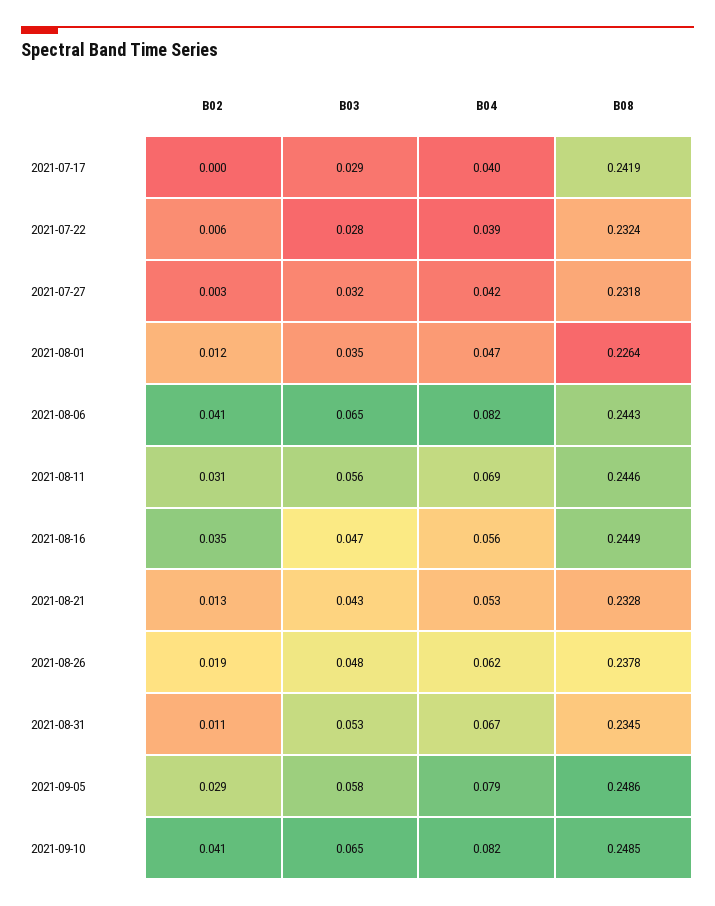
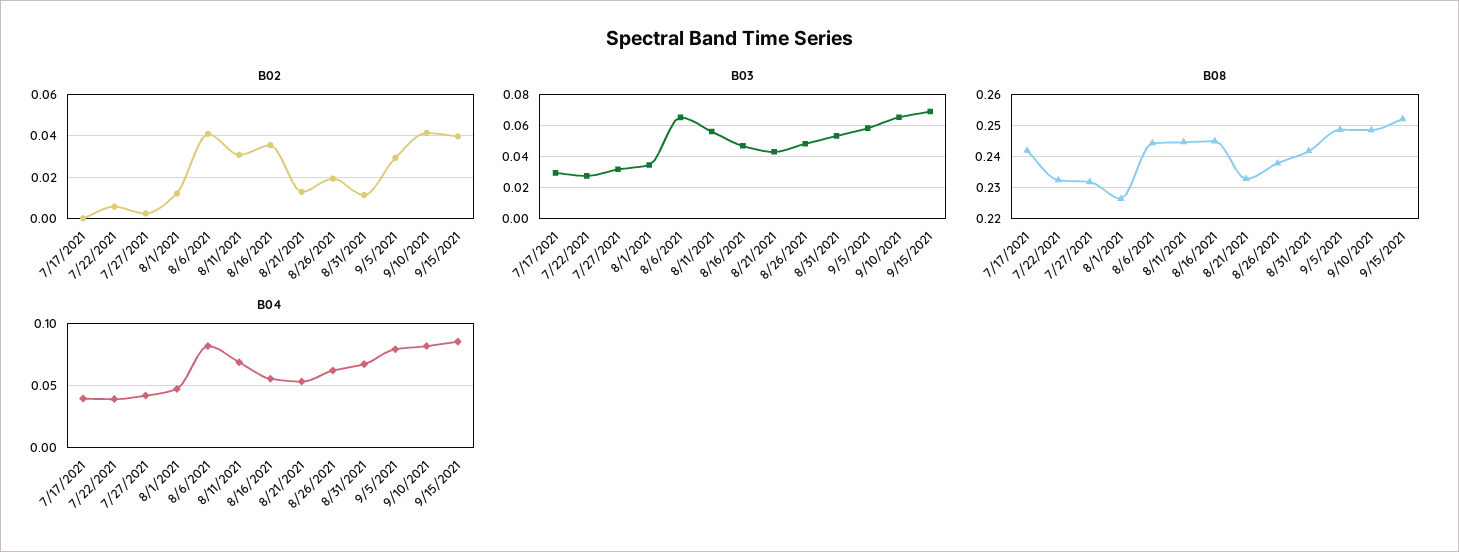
B08, 2021-08-31: 0.2345 -> 0.242
B02, 9/15/2021: none -> 0.04
B03, 9/15/2021: none -> 0.07
B08, 9/15/2021: none -> 0.252
B04, 9/15/2021: none -> 0.085

